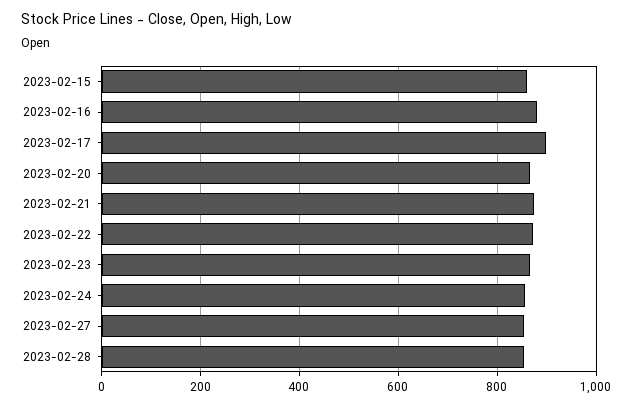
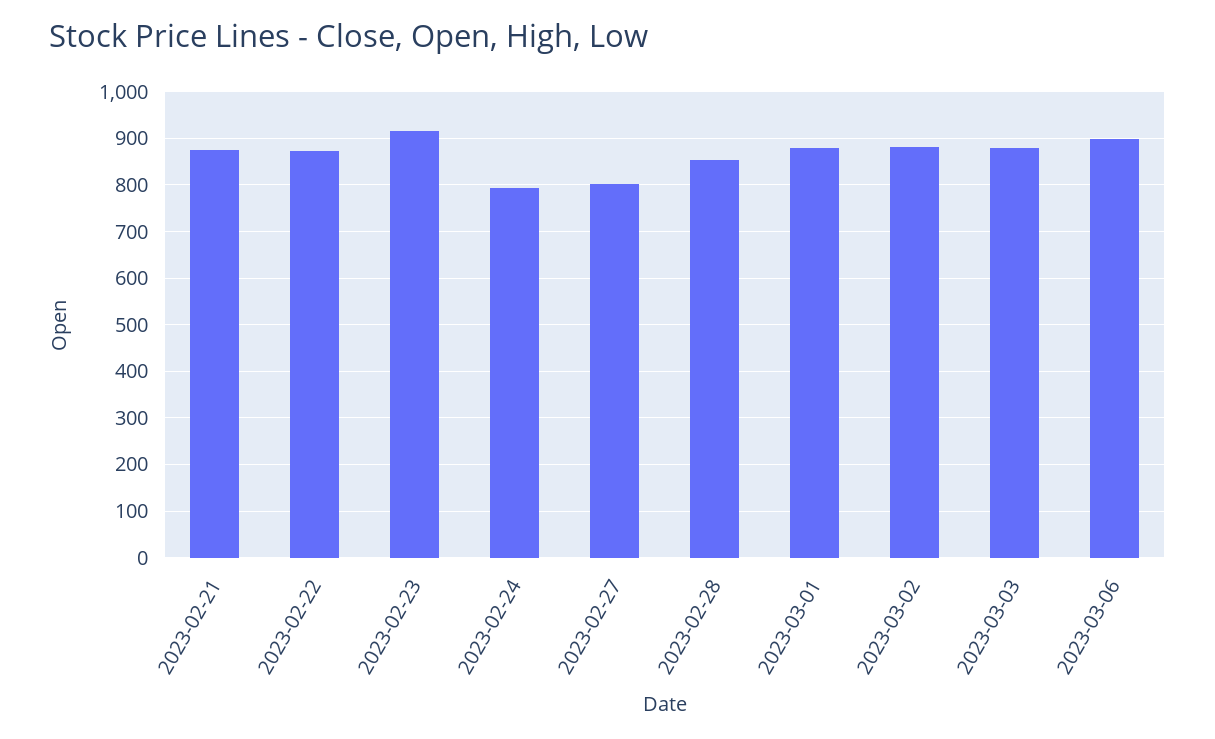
2023-02-15: 860 -> none
2023-02-16: 880 -> none
2023-02-17: 900 -> none
2023-02-20: 860 -> none
2023-02-23: 860 -> 920
2023-02-24: 860 -> 800
2023-02-27: 860 -> 800
2023-03-01: none -> 880
2023-03-02: none -> 880
2023-03-03: none -> 880
2023-03-06: none -> 900

